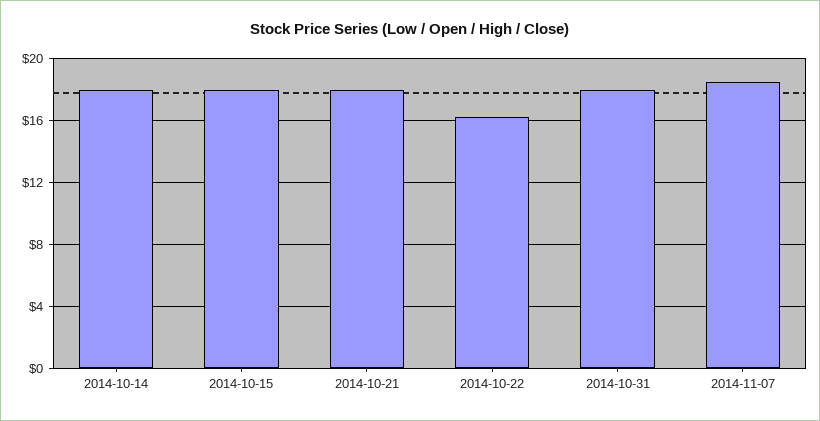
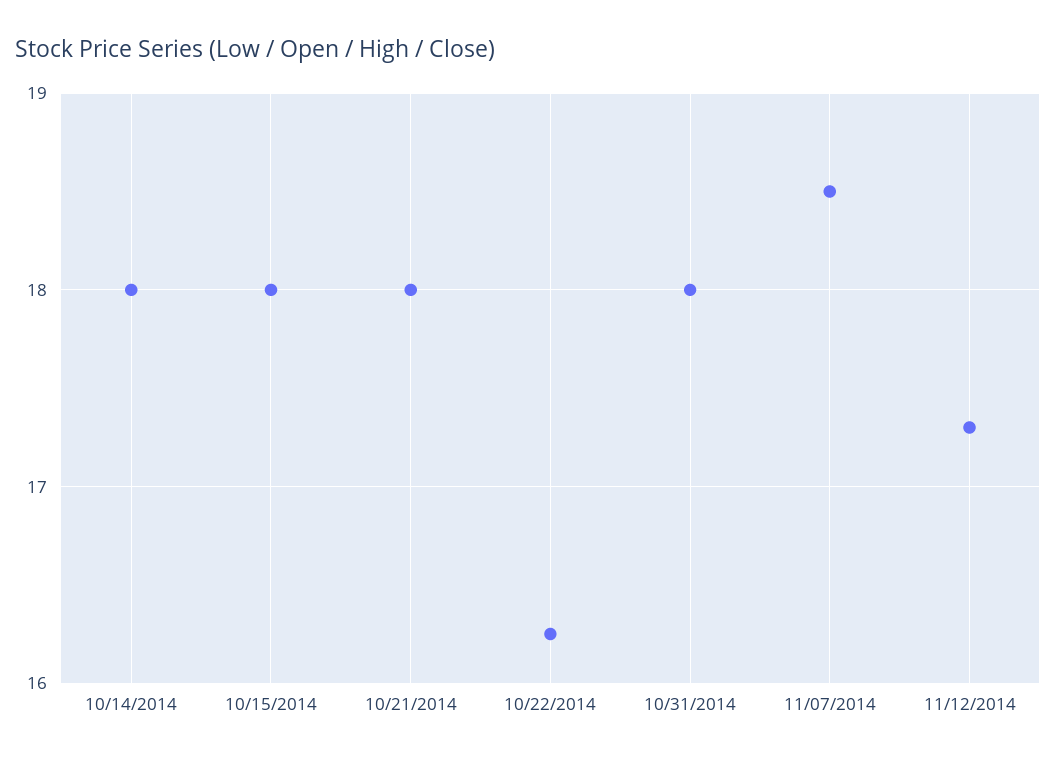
11/12/2014: none -> 17.3

